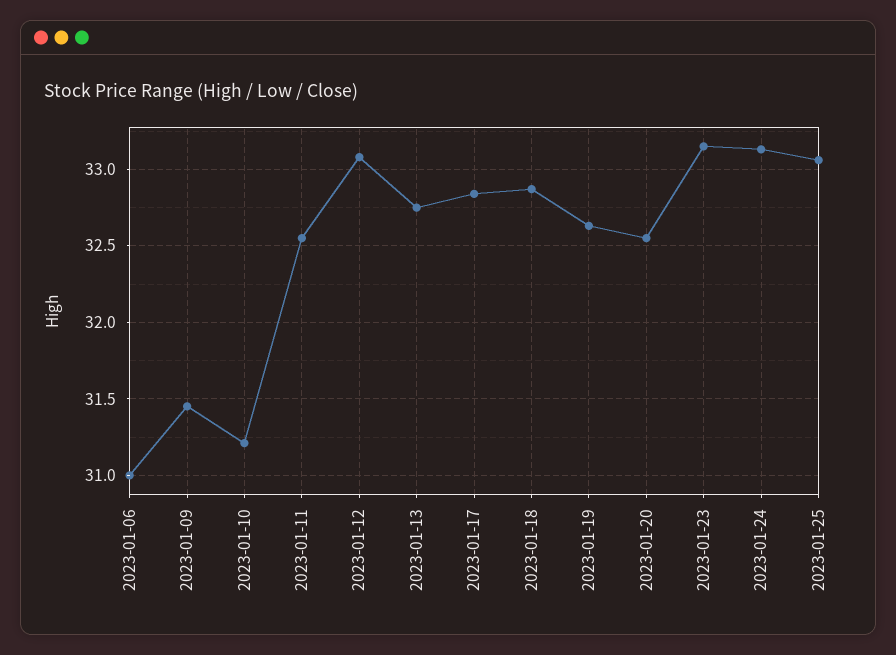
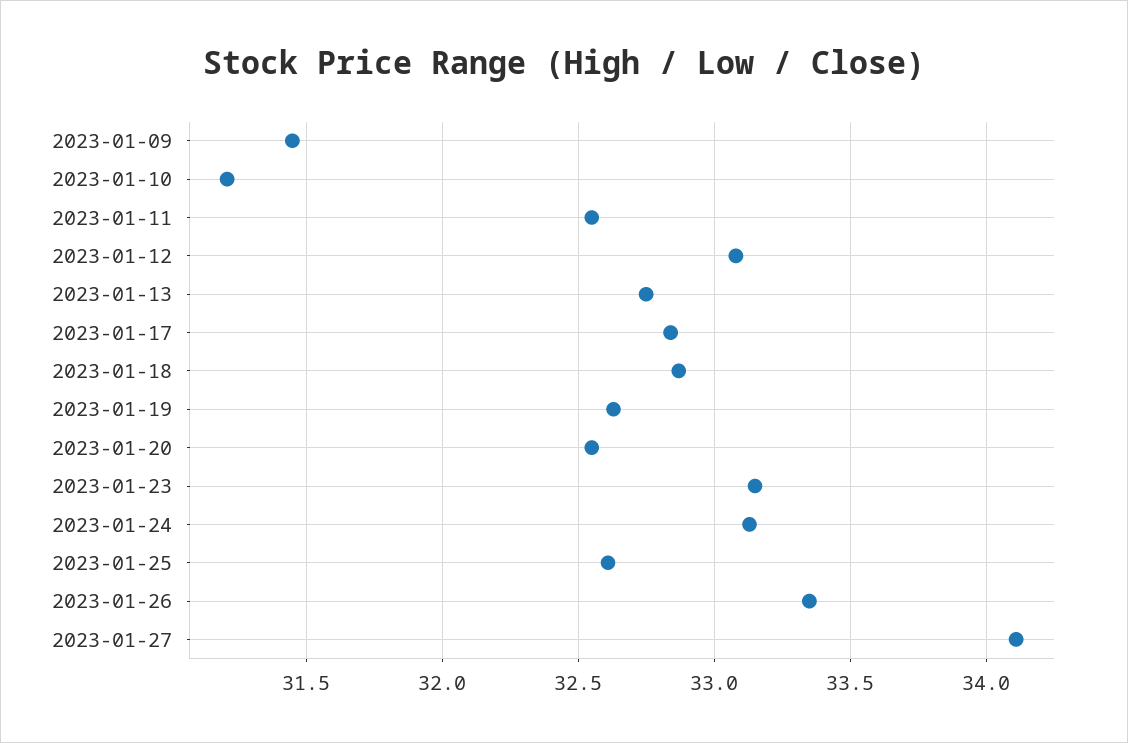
2023-01-06: 31 -> none
2023-01-25: 33.05 -> 32.6
2023-01-26: none -> 33.35
2023-01-27: none -> 34.1

